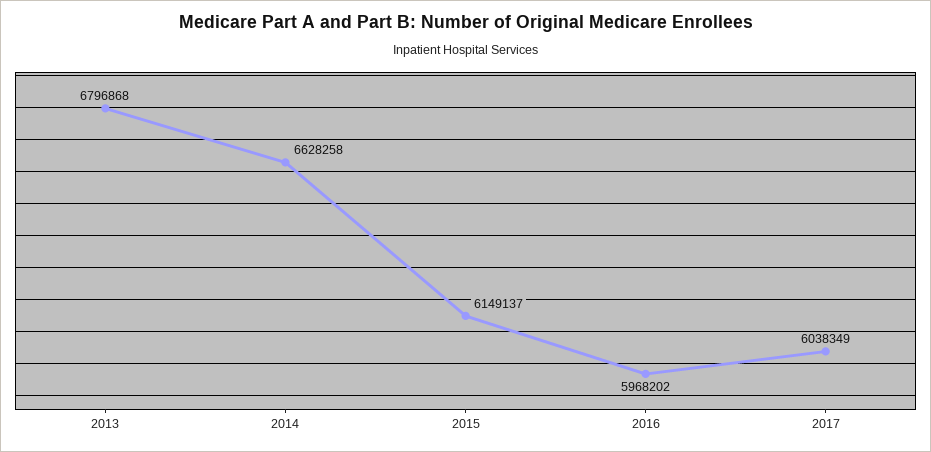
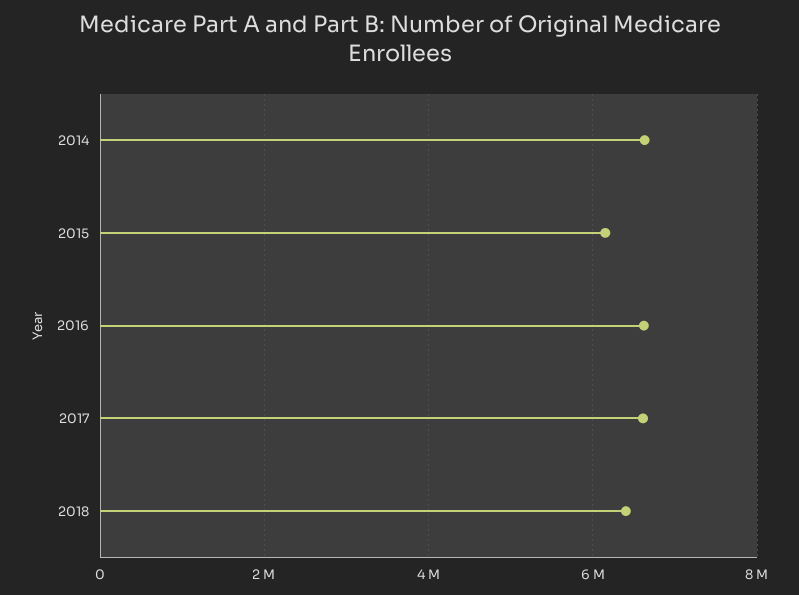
2013: 6796868 -> none
2016: 5968202 -> 6600000
2017: 6038349 -> 6600000
2018: none -> 6400000

